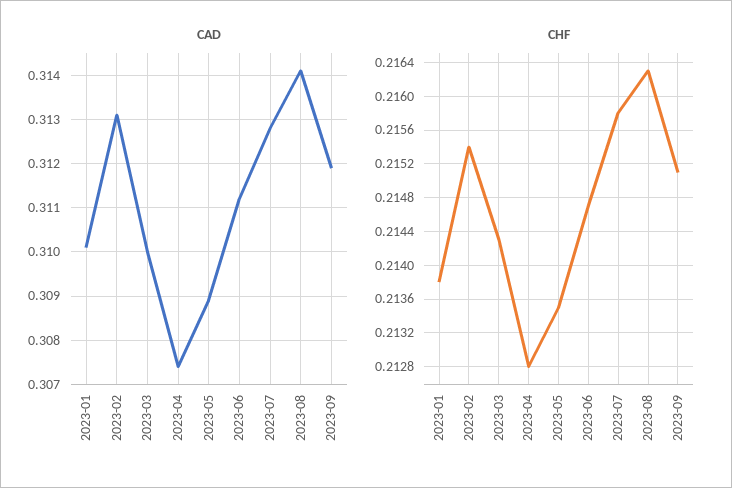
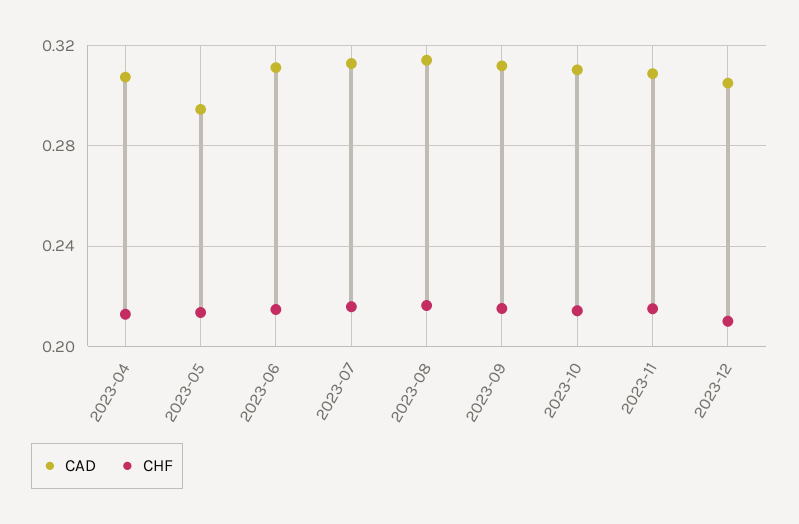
CAD, 2023-01: 0.31 -> none
CAD, 2023-02: 0.313 -> none
CAD, 2023-03: 0.31 -> none
CAD, 2023-05: 0.309 -> 0.295
CHF, 2023-01: 0.2138 -> none
CHF, 2023-02: 0.2154 -> none
CHF, 2023-03: 0.2143 -> none
CAD, 2023-10: none -> 0.31
CHF, 2023-10: none -> 0.215
CAD, 2023-11: none -> 0.31
CHF, 2023-11: none -> 0.215
CAD, 2023-12: none -> 0.305
CHF, 2023-12: none -> 0.21

